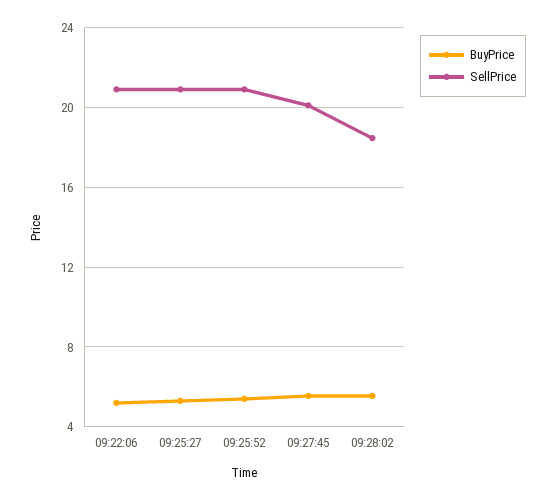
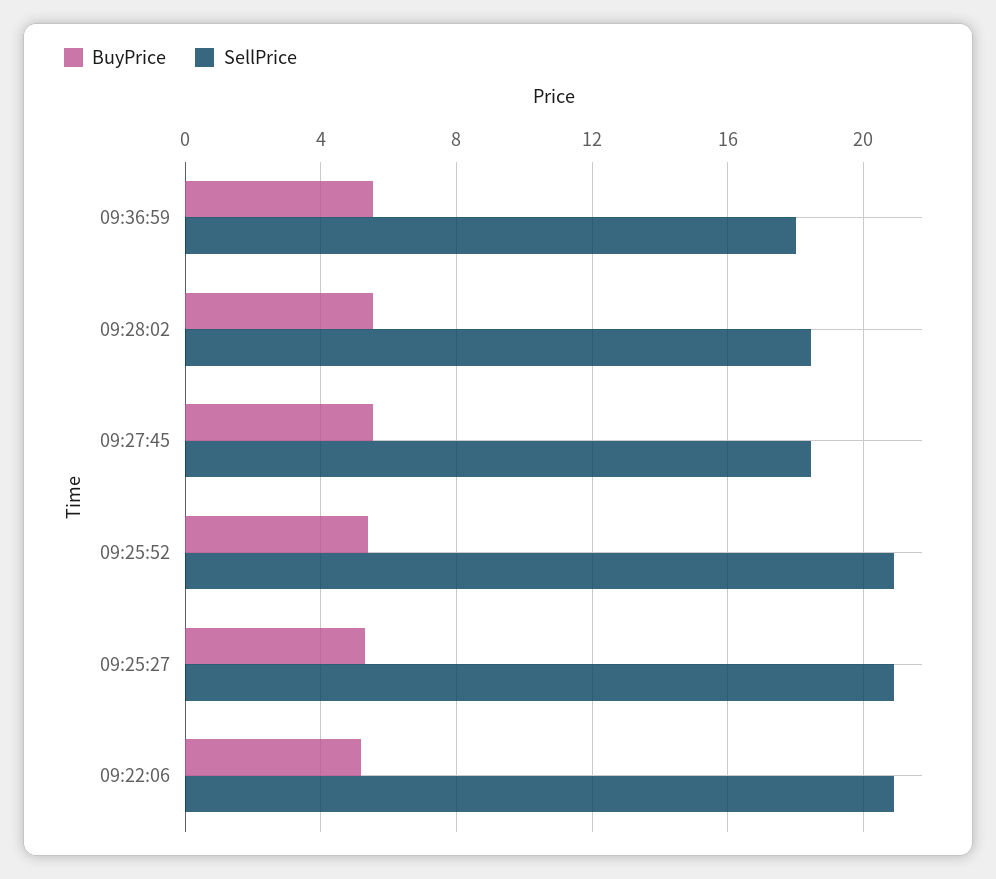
SellPrice, 09:27:45: 20 -> 18.5
BuyPrice, 09:36:59: none -> 5.5
SellPrice, 09:36:59: none -> 18

